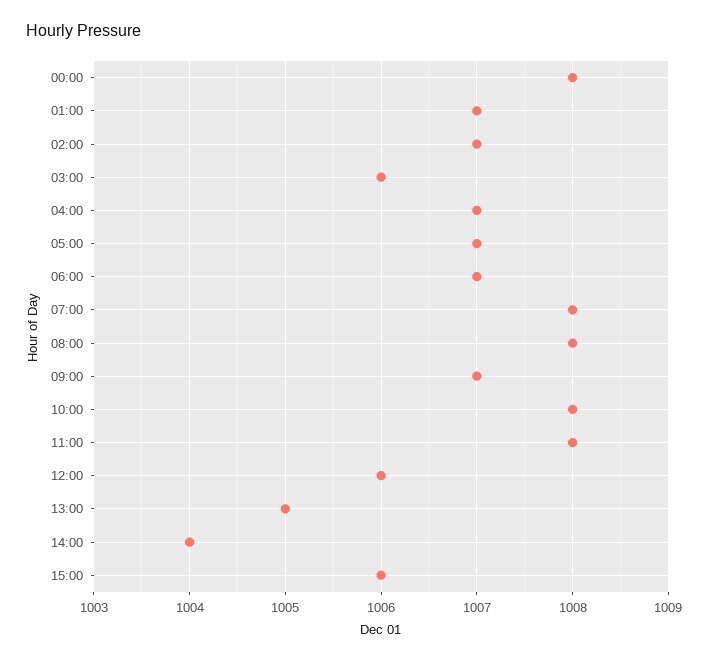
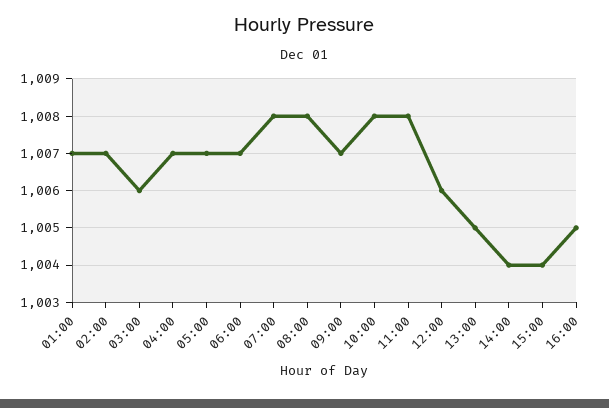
00:00: 1008 -> none
15:00: 1006 -> 1004
16:00: none -> 1005

